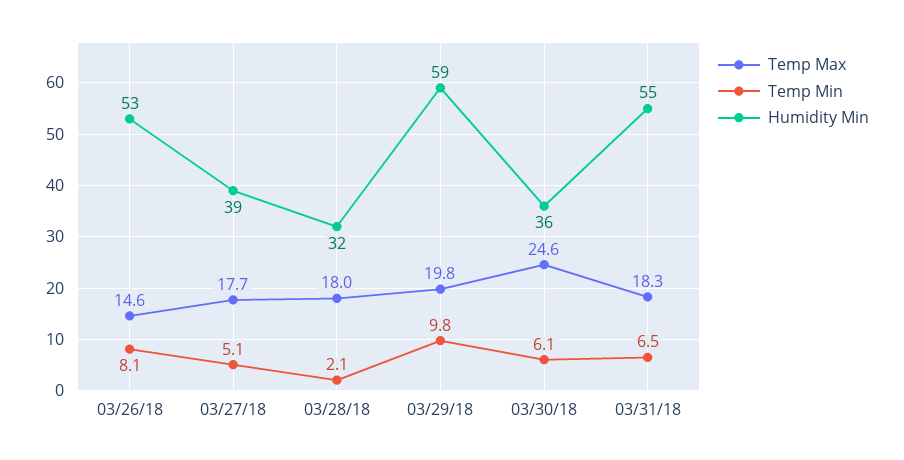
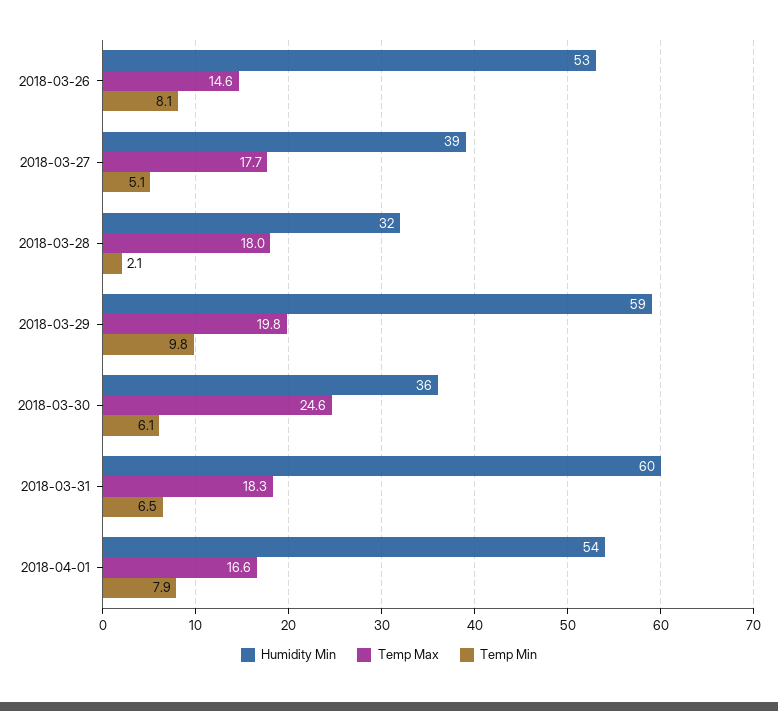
Humidity Min, 03/31/18: 55 -> 60
Humidity Min, 2018-04-01: none -> 54
Temp Max, 2018-04-01: none -> 16.6
Temp Min, 2018-04-01: none -> 7.9

